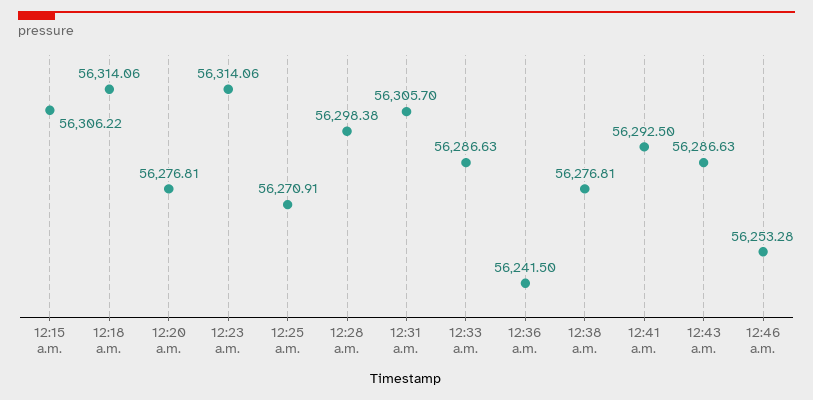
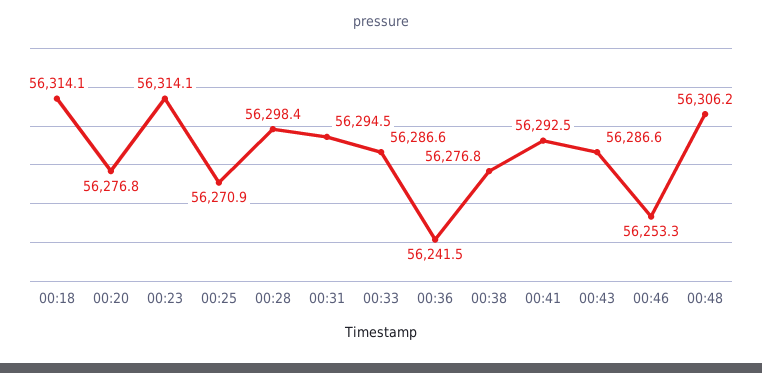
12:15 a.m.: 56306.22 -> none
12:31 a.m.: 56305.7 -> 56294.5
00:48: none -> 56306.2

